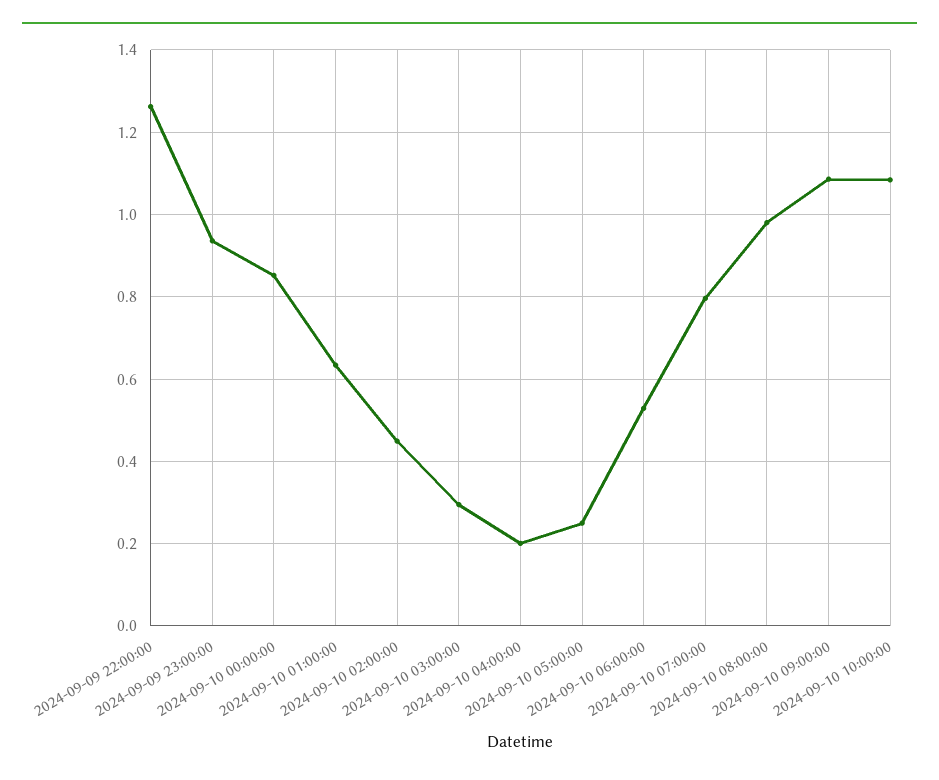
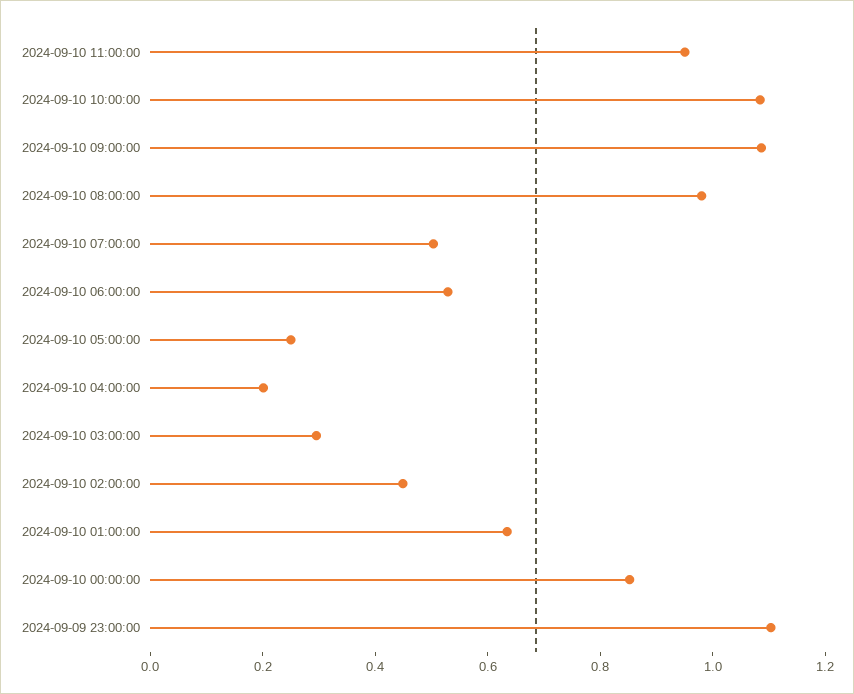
2024-09-09 22:00:00: 1.26 -> none
2024-09-09 23:00:00: 0.94 -> 1.1
2024-09-10 07:00:00: 0.8 -> 0.5
2024-09-10 11:00:00: none -> 0.95

